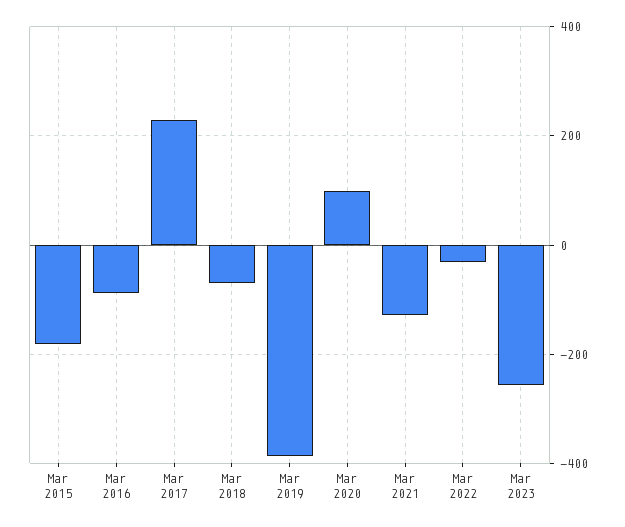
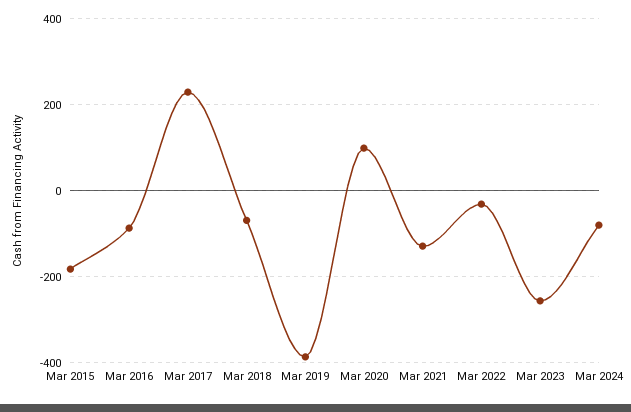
Mar 2024: none -> -80

